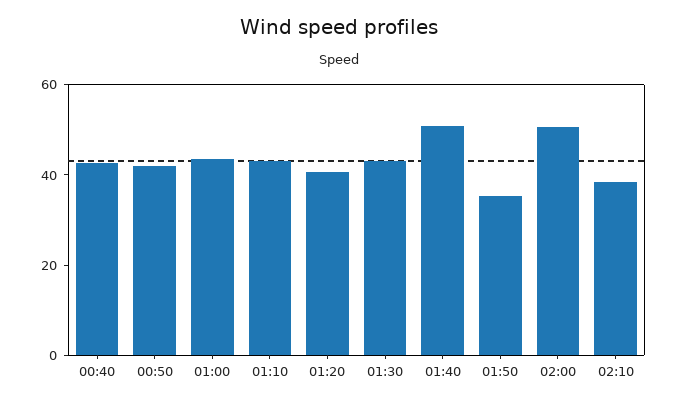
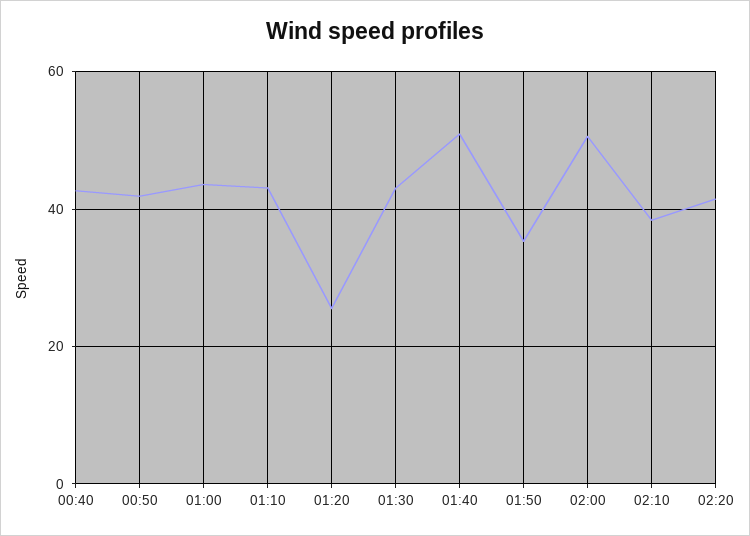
01:20: 40 -> 26
02:20: none -> 42

